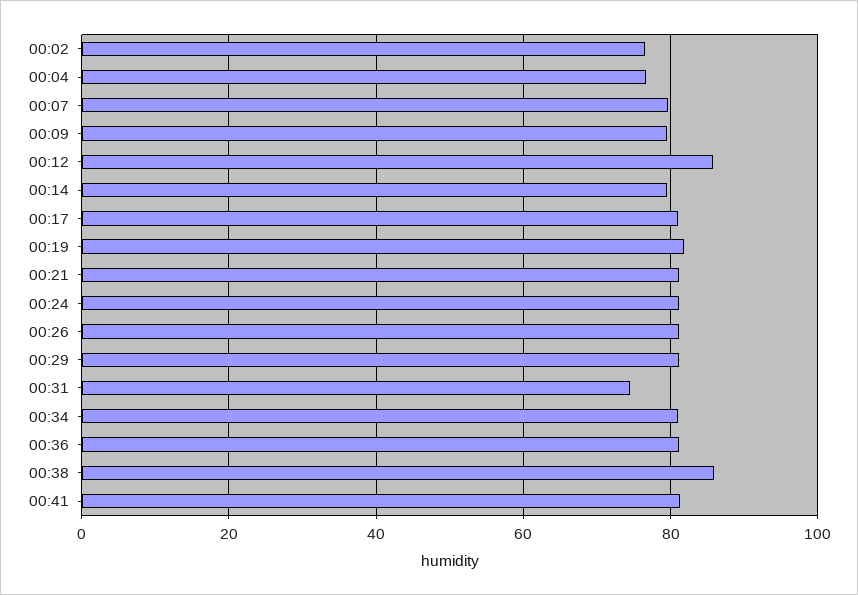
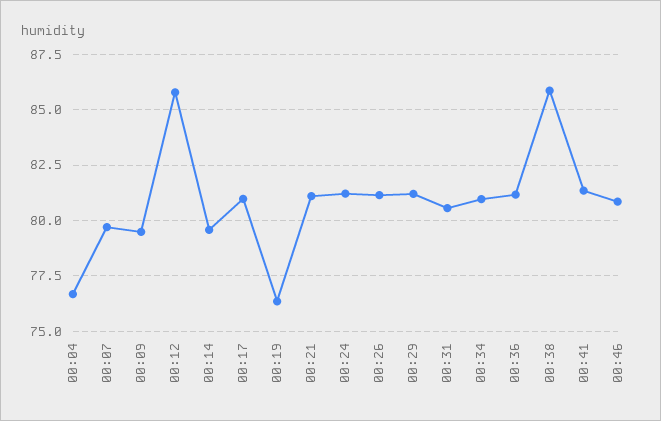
00:02: 76 -> none
00:19: 82 -> 76.5
00:31: 74 -> 80.5
00:46: none -> 81

